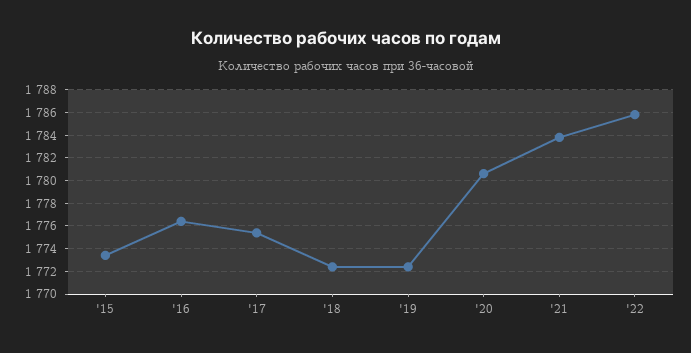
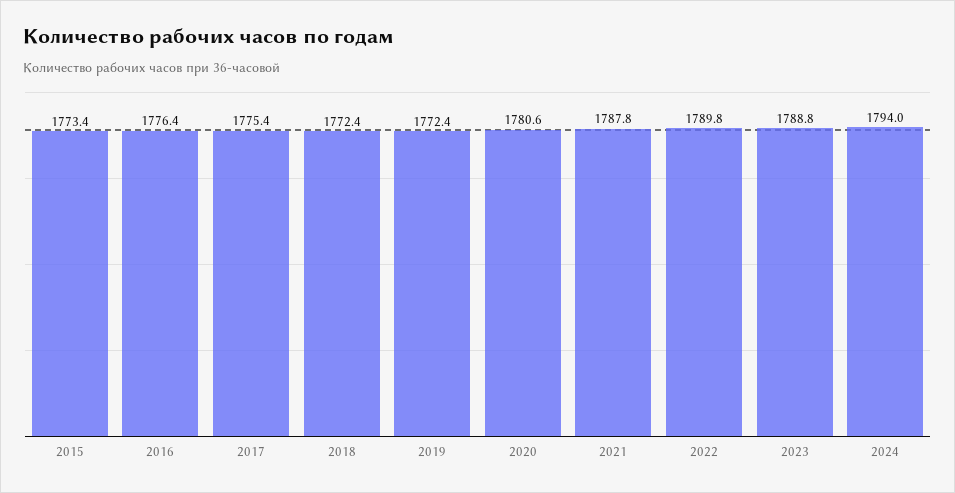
'21: 1784 -> 1787.8
'22: 1786 -> 1789.8
2023: none -> 1788.8
2024: none -> 1794

